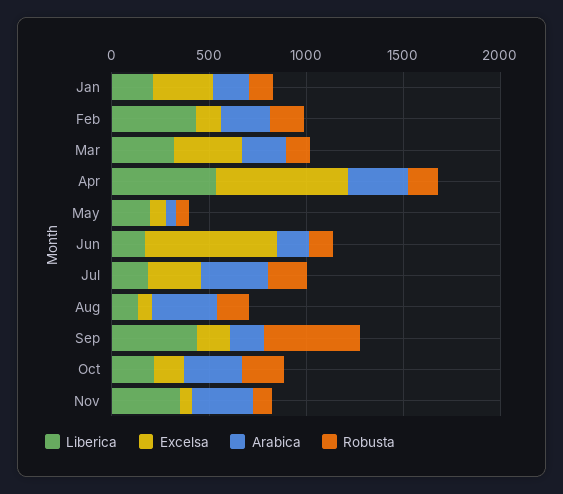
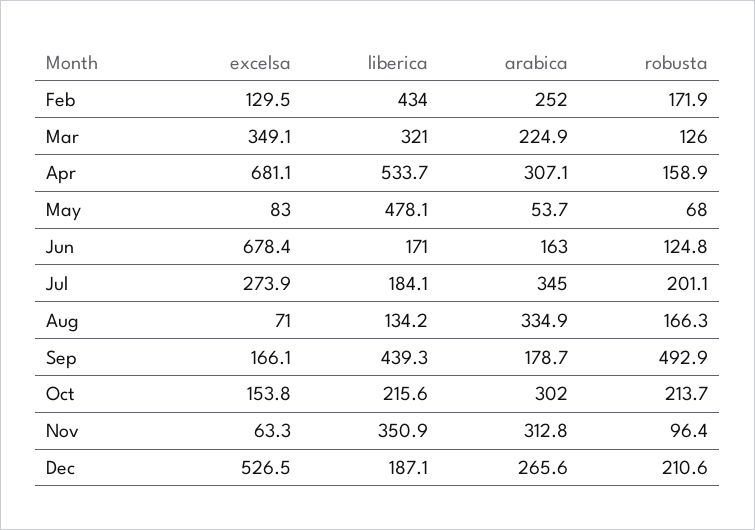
Liberica, Jan: 200 -> none
Excelsa, Jan: 300 -> none
Arabica, Jan: 200 -> none
Robusta, Jan: 100 -> none
Liberica, May: 200 -> 478.1
Excelsa, Dec: none -> 526.5
Liberica, Dec: none -> 187.1
Arabica, Dec: none -> 265.6
Robusta, Dec: none -> 210.6

